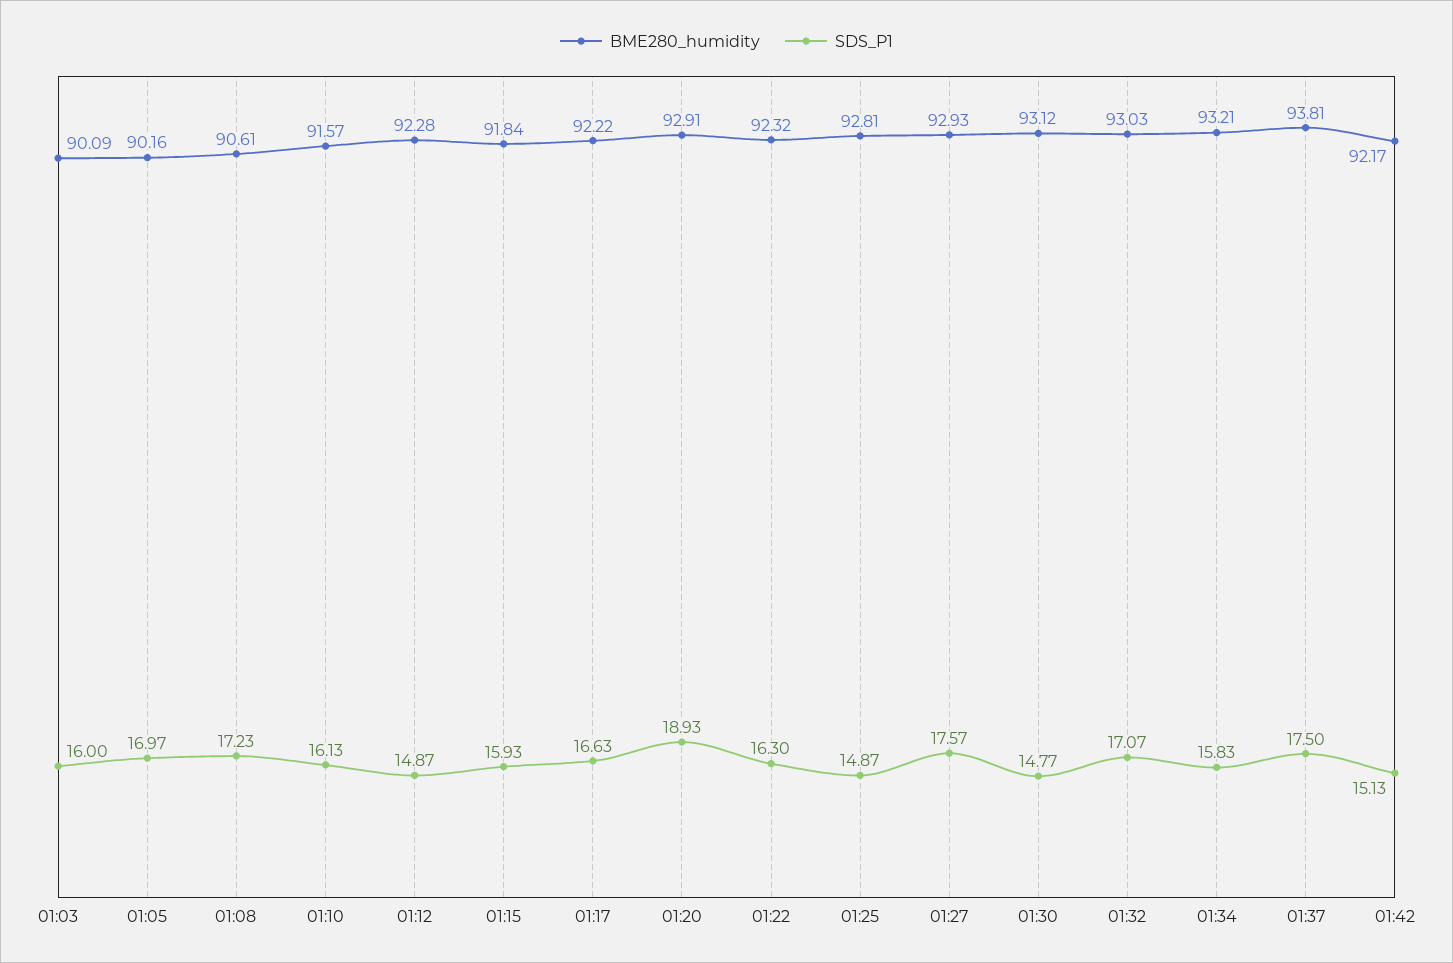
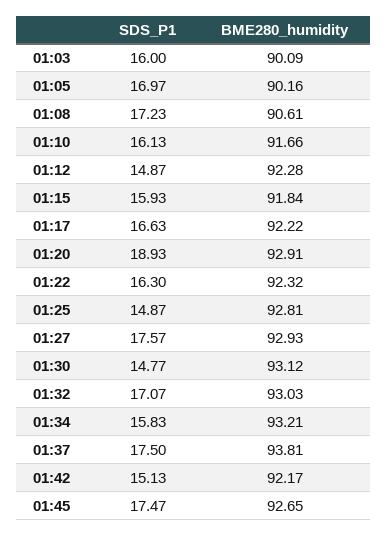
BME280_humidity, 01:10: 91.57 -> 91.66
SDS_P1, 01:45: none -> 17.47
BME280_humidity, 01:45: none -> 92.65

